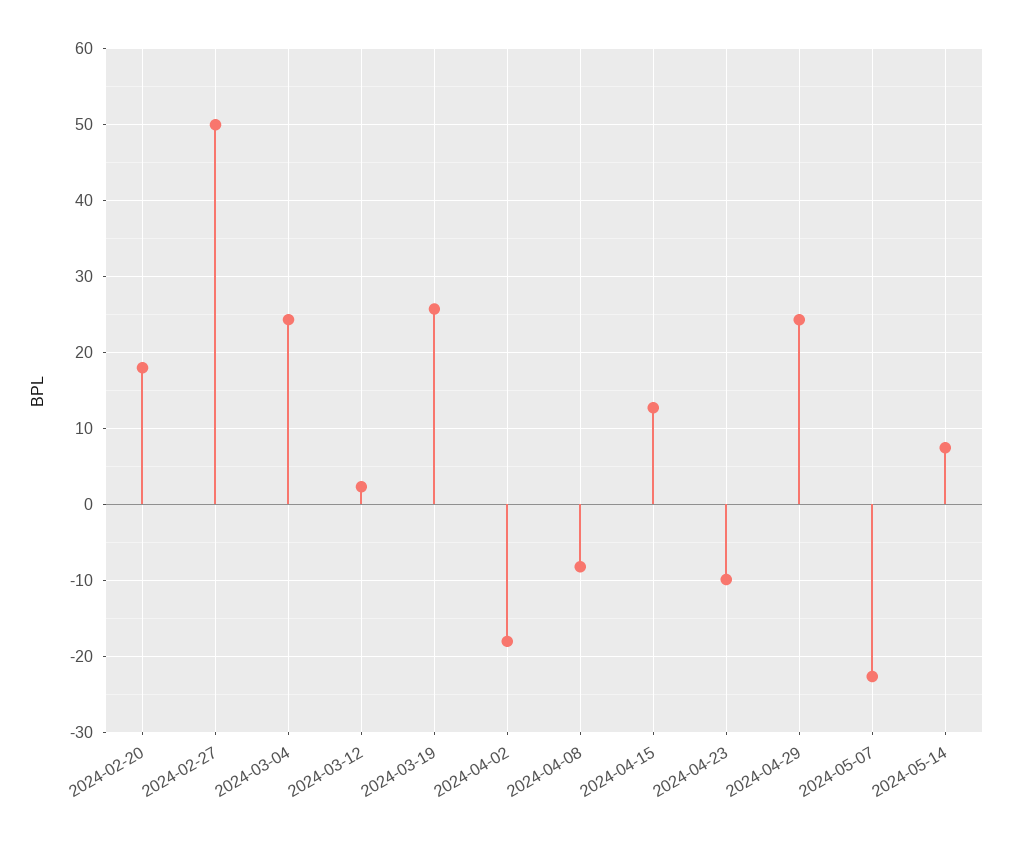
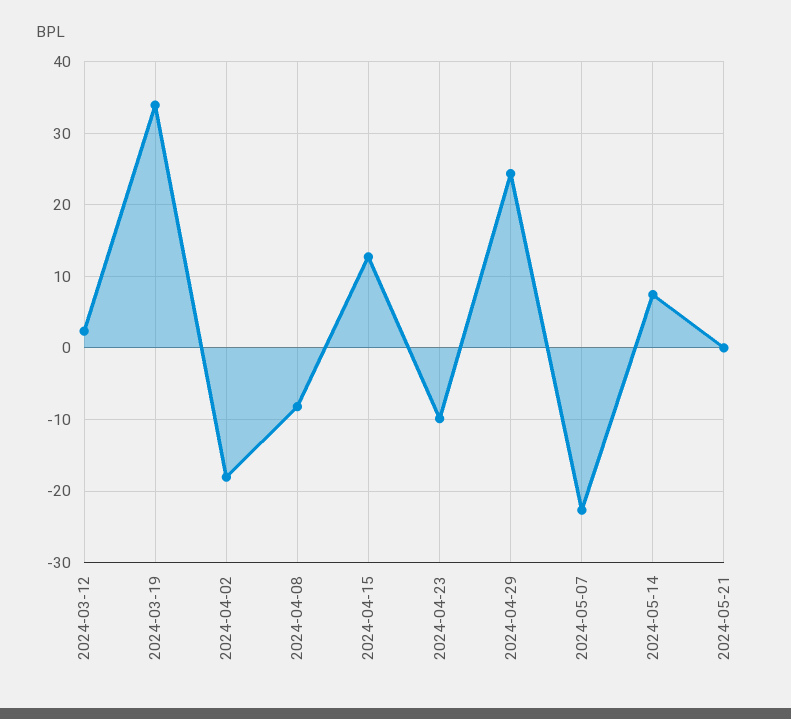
2024-02-20: 18 -> none
2024-02-27: 50 -> none
2024-03-04: 24 -> none
2024-03-19: 26 -> 34
2024-05-21: none -> 0

